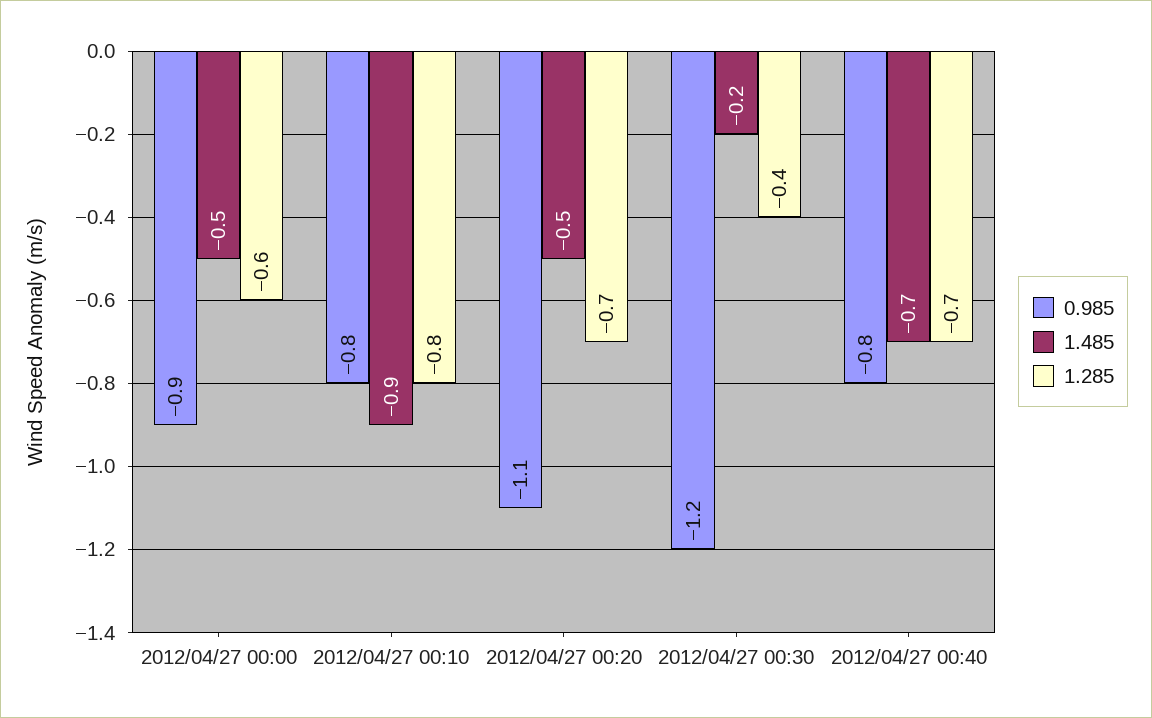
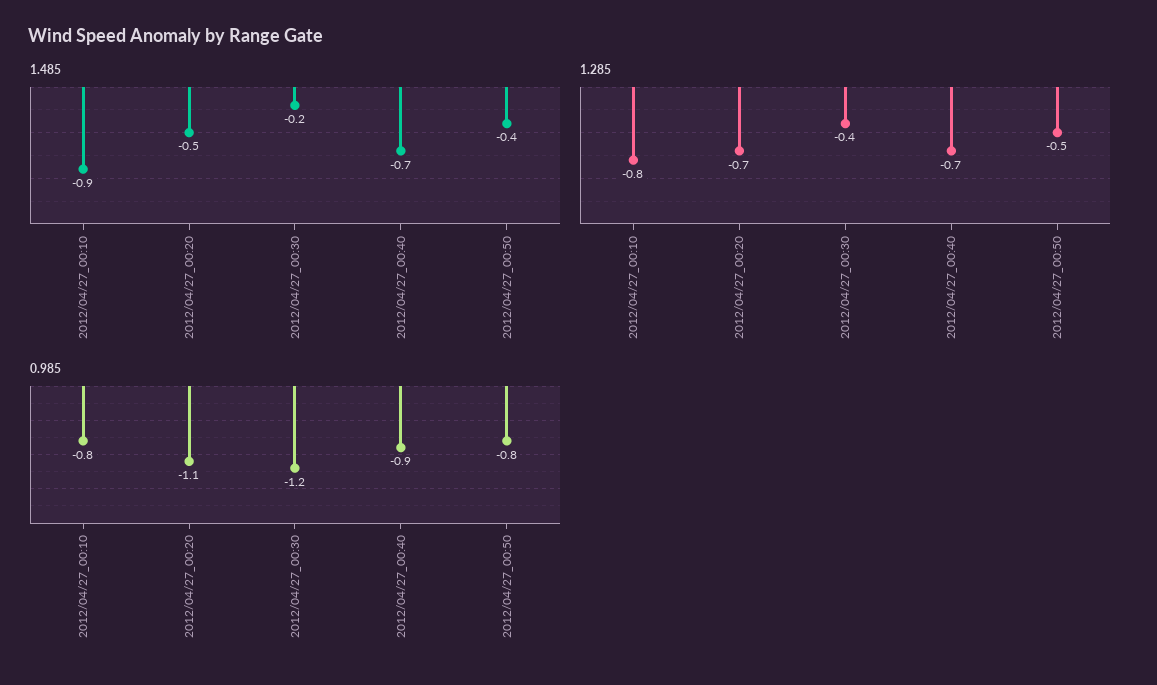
0.985, 2012/04/27 00:00: -0.9 -> none
1.485, 2012/04/27 00:00: -0.5 -> none
1.285, 2012/04/27 00:00: -0.6 -> none
0.985, 2012/04/27 00:40: -0.8 -> -0.9
1.485, 2012/04/27_00:50: none -> -0.4
1.285, 2012/04/27_00:50: none -> -0.5
0.985, 2012/04/27_00:50: none -> -0.8

